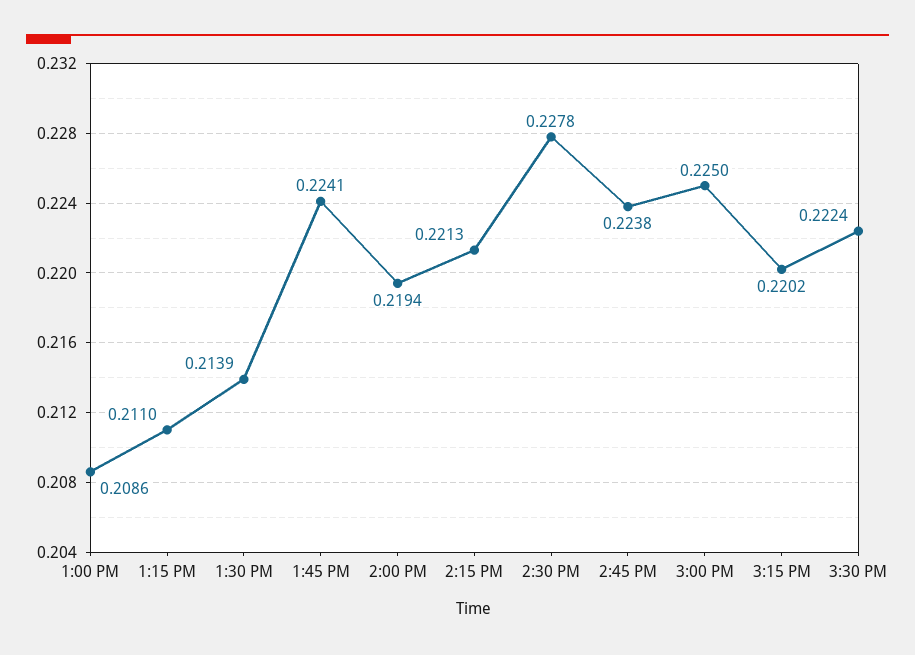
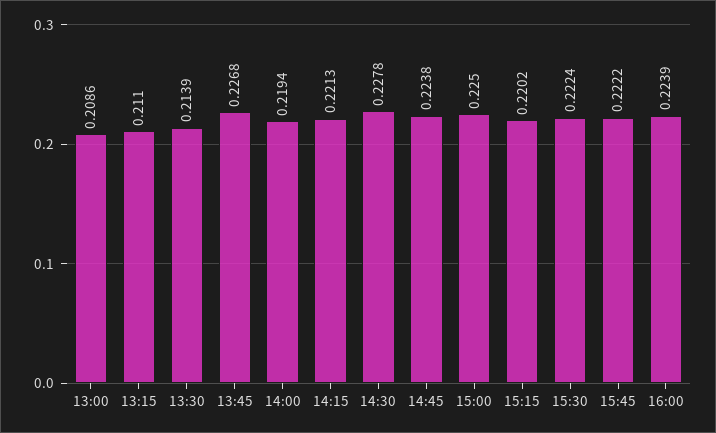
1:45 PM: 0.2241 -> 0.2268
15:45: none -> 0.2222
16:00: none -> 0.2239

